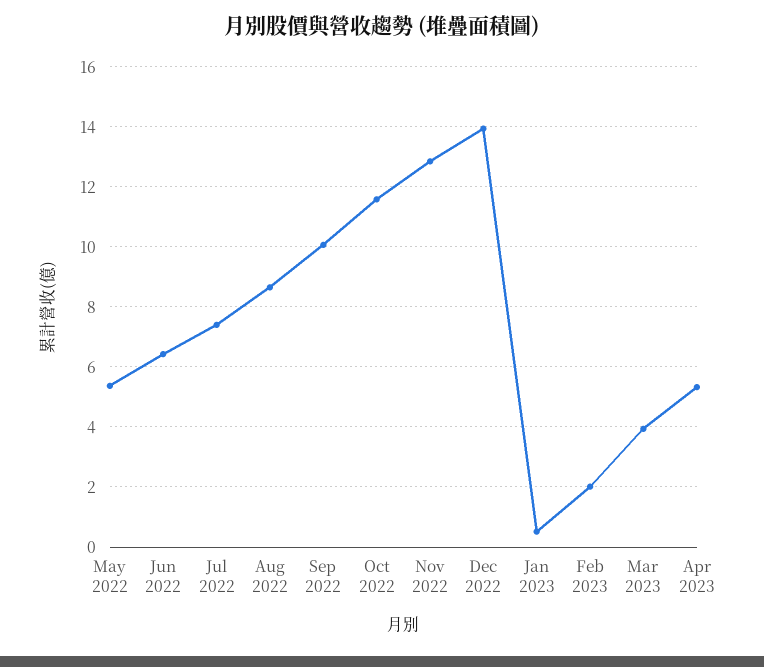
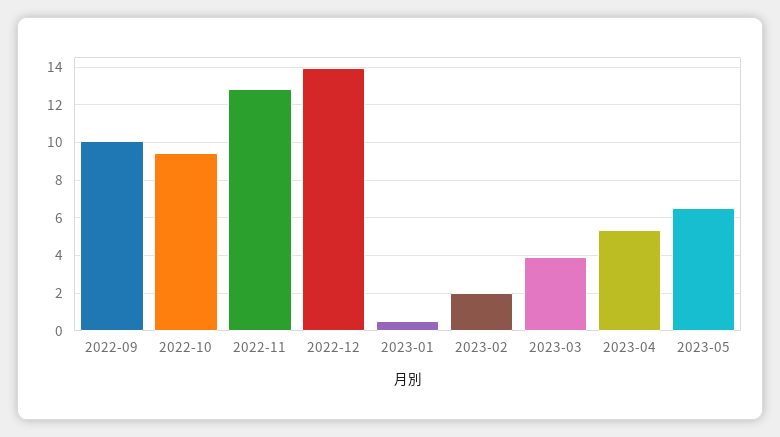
May 2022: 5.4 -> none
Jun 2022: 6.4 -> none
Jul 2022: 7.4 -> none
Aug 2022: 8.6 -> none
Oct 2022: 11.6 -> 9.5
2023-05: none -> 6.5

